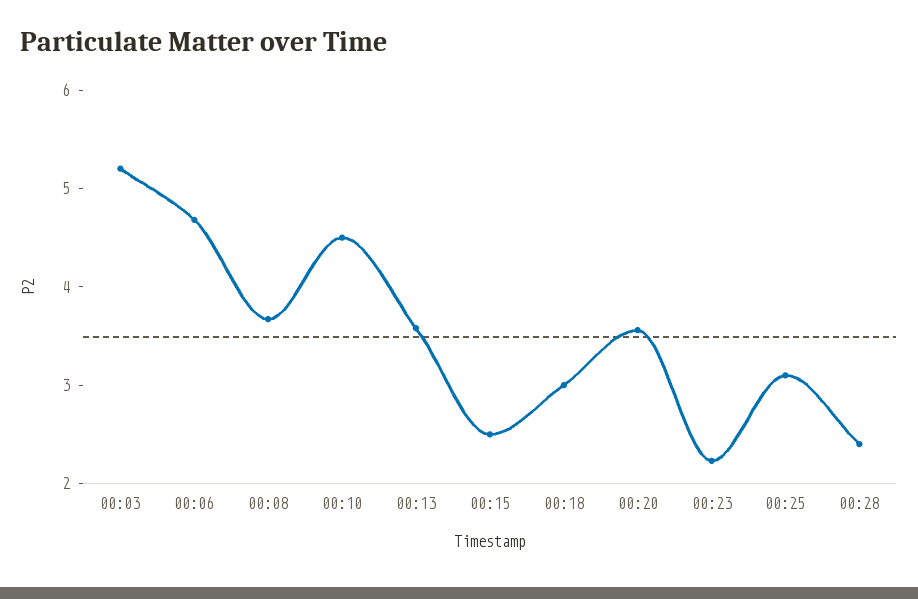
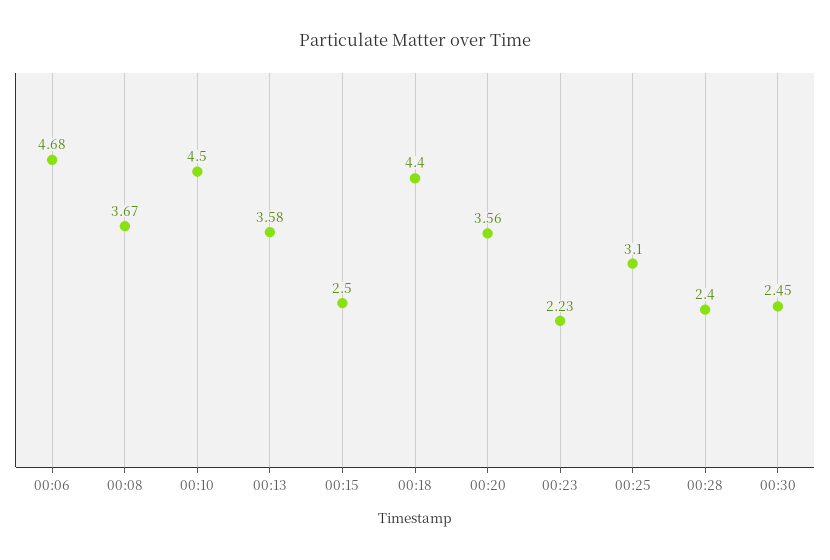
00:03: 5.2 -> none
00:18: 3 -> 4.4
00:30: none -> 2.45

